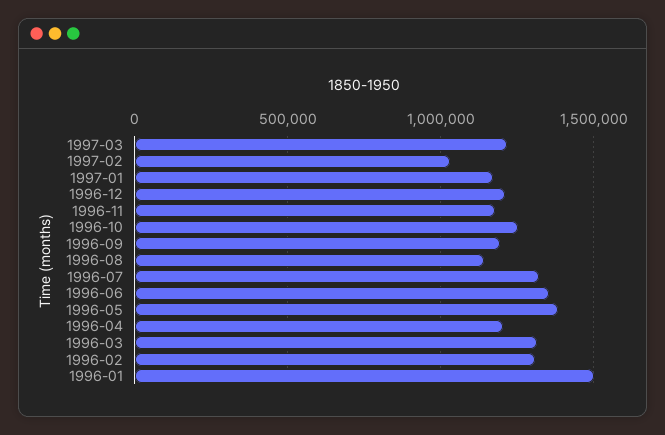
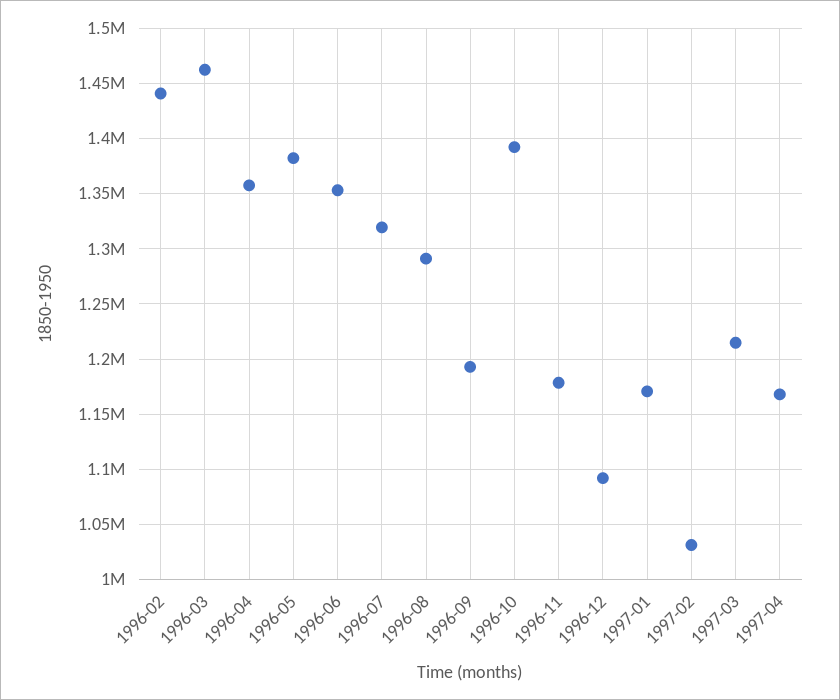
1996-12: 1200000 -> 1090000
1996-10: 1250000 -> 1390000
1996-08: 1150000 -> 1290000
1996-04: 1200000 -> 1360000
1996-03: 1300000 -> 1460000
1996-02: 1300000 -> 1440000
1996-01: 1500000 -> none
1997-04: none -> 1170000

